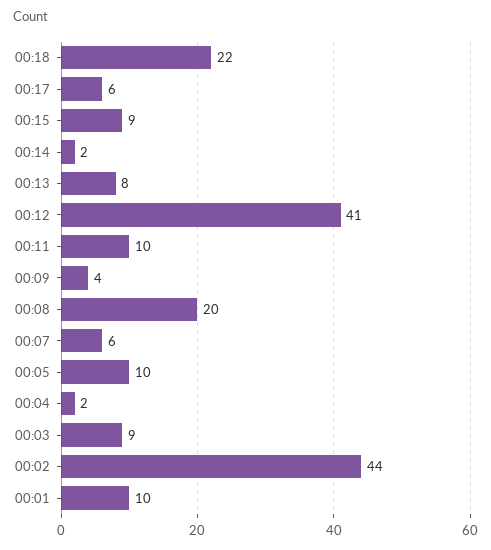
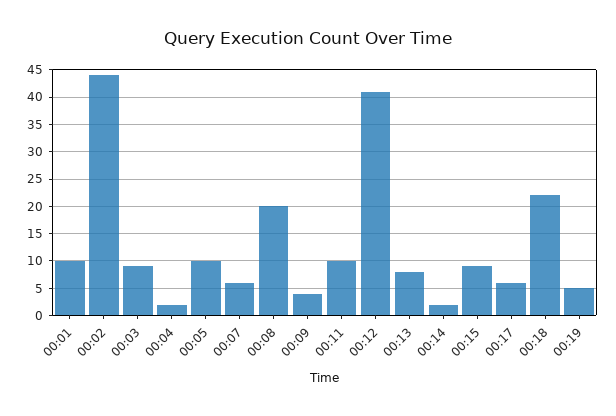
00:19: none -> 5

